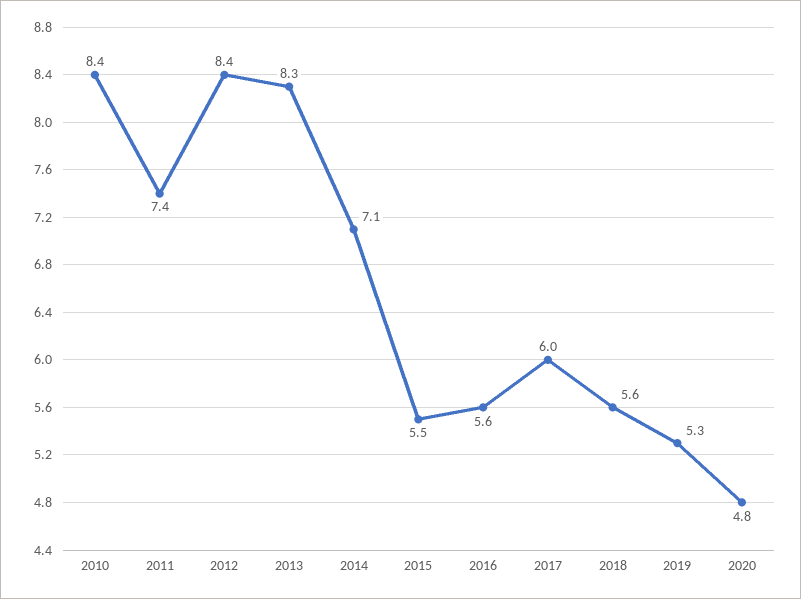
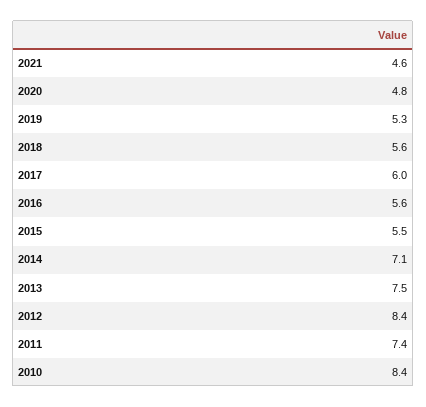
2013: 8.3 -> 7.5
2021: none -> 4.6

